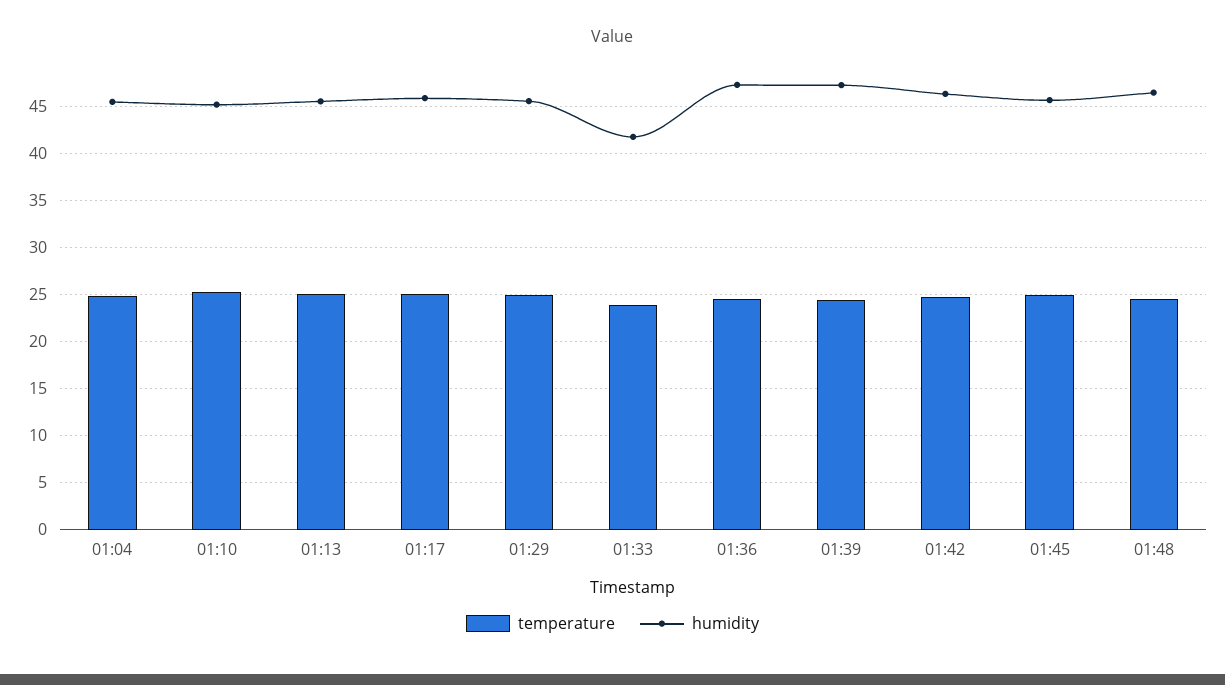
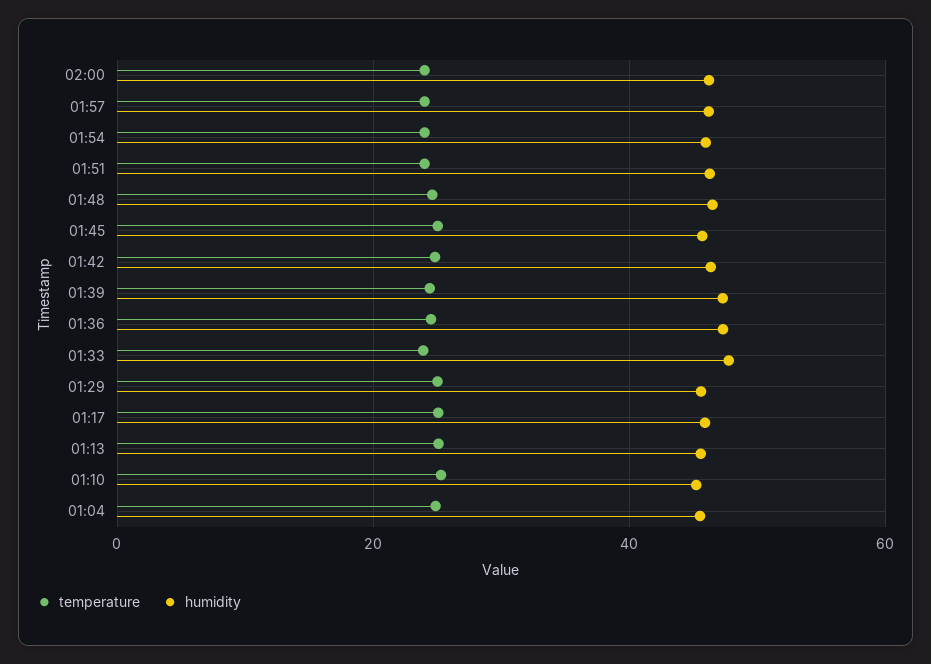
humidity, 01:33: 42 -> 48
temperature, 02:00: none -> 24
humidity, 02:00: none -> 46
temperature, 01:57: none -> 24
humidity, 01:57: none -> 46
temperature, 01:54: none -> 24
humidity, 01:54: none -> 46
temperature, 01:51: none -> 24
humidity, 01:51: none -> 46

